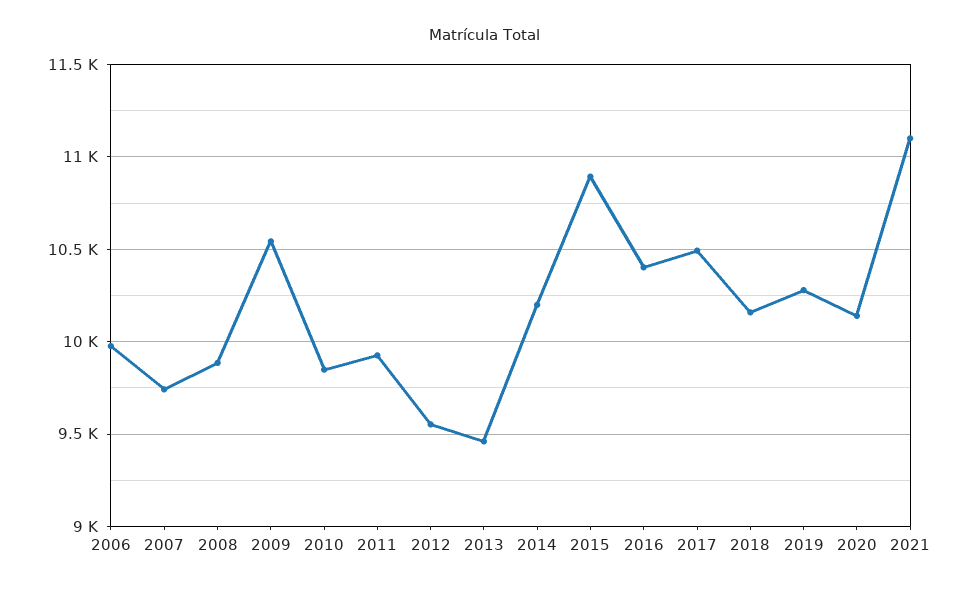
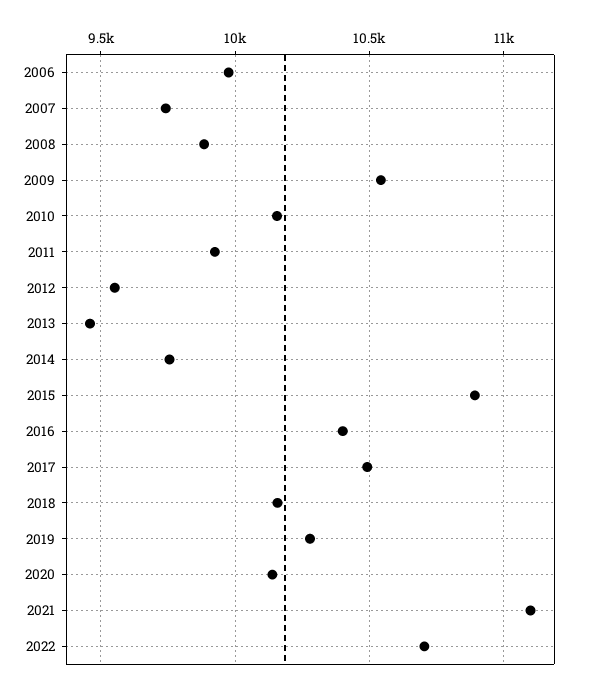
2010: 9850 -> 10150
2014: 10200 -> 9750
2022: none -> 10700

